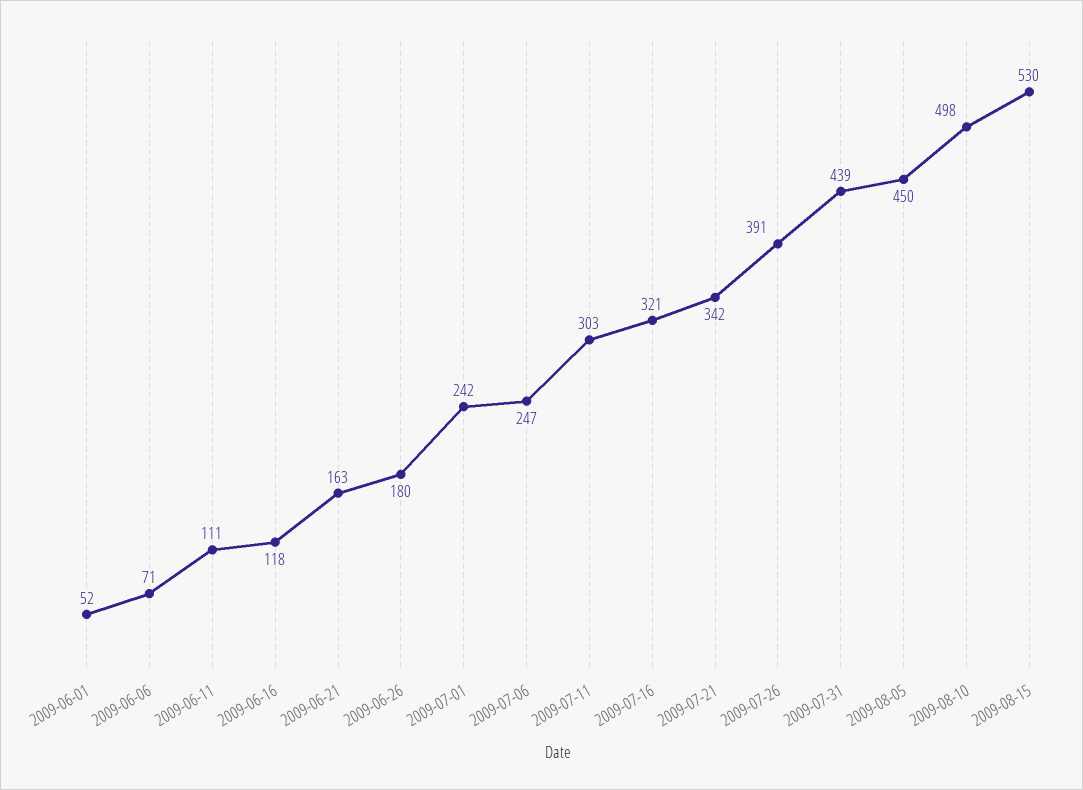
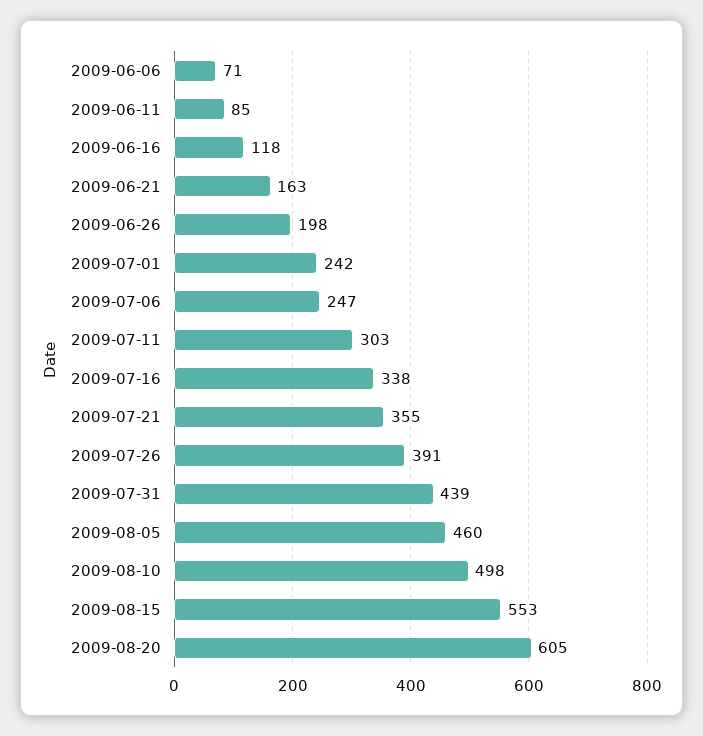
2009-06-01: 52 -> none
2009-06-11: 111 -> 85
2009-06-26: 180 -> 198
2009-07-16: 321 -> 338
2009-07-21: 342 -> 355
2009-08-05: 450 -> 460
2009-08-15: 530 -> 553
2009-08-20: none -> 605

